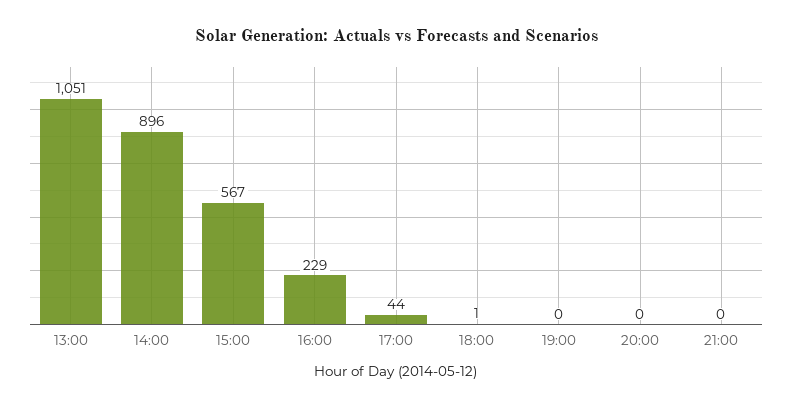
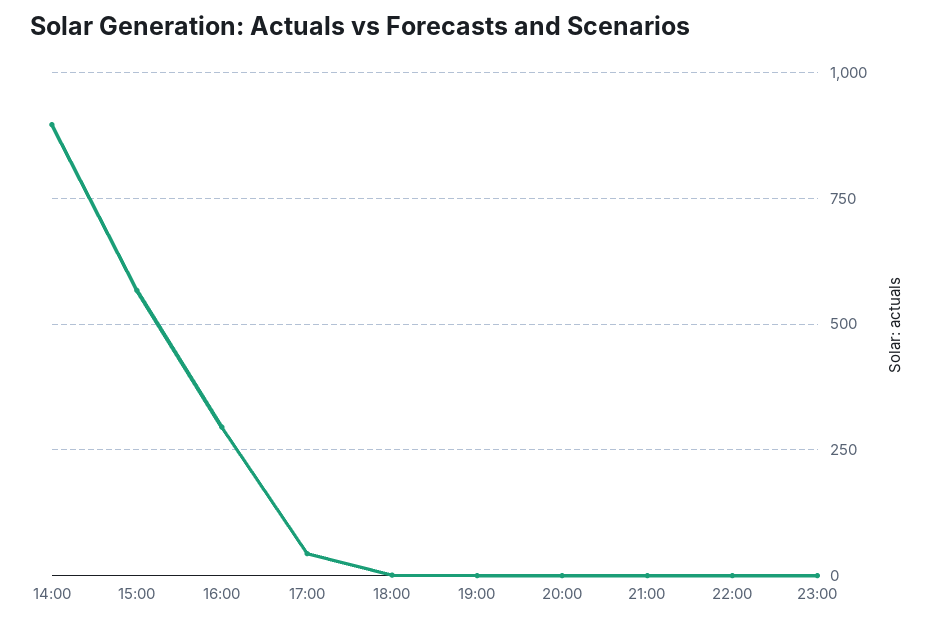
13:00: 1051 -> none
16:00: 229 -> 300
22:00: none -> 0
23:00: none -> 0

